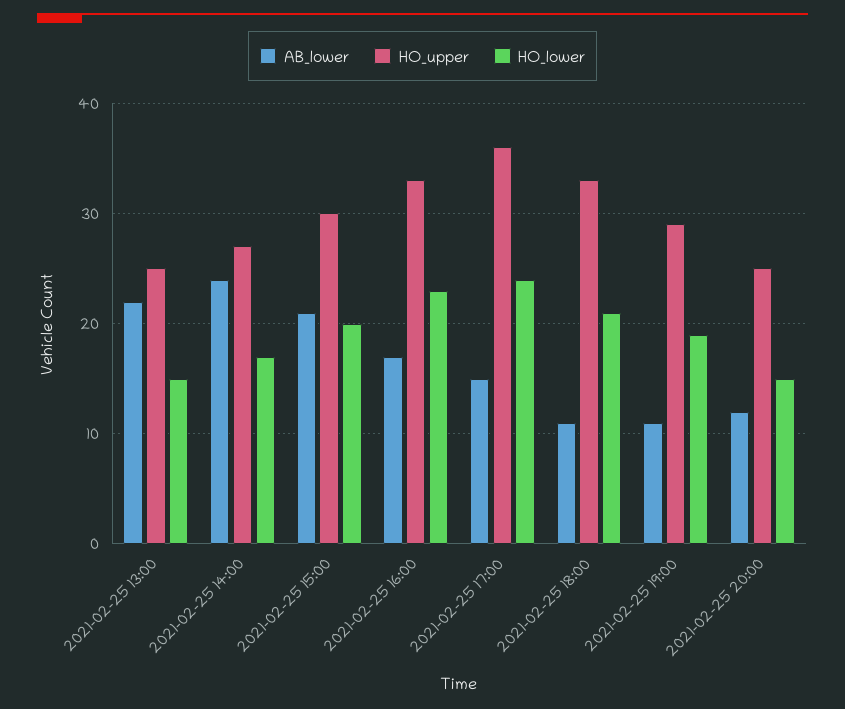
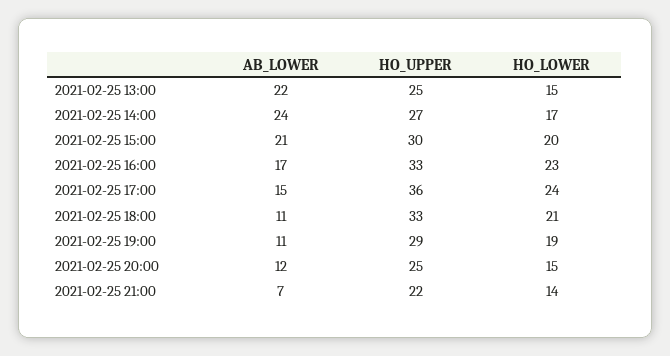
AB_lower, 2021-02-25 21:00: none -> 7
HO_upper, 2021-02-25 21:00: none -> 22
HO_lower, 2021-02-25 21:00: none -> 14

